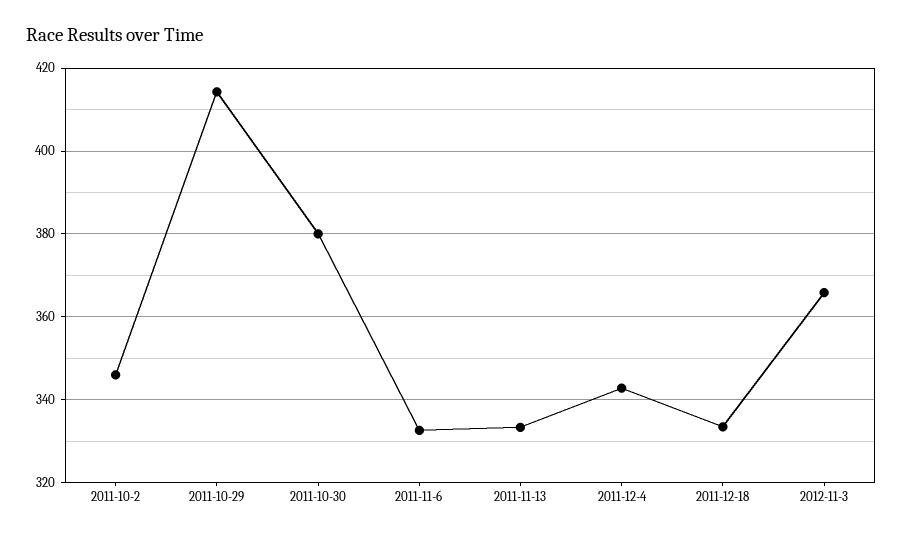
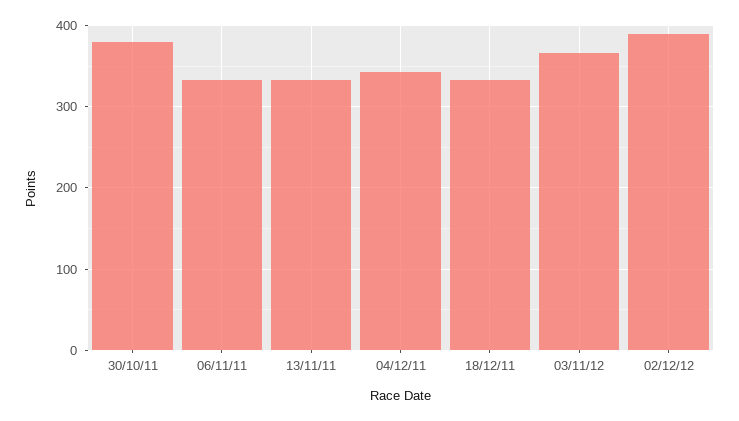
2011-10-2: 346 -> none
2011-10-29: 414 -> none
02/12/12: none -> 390

